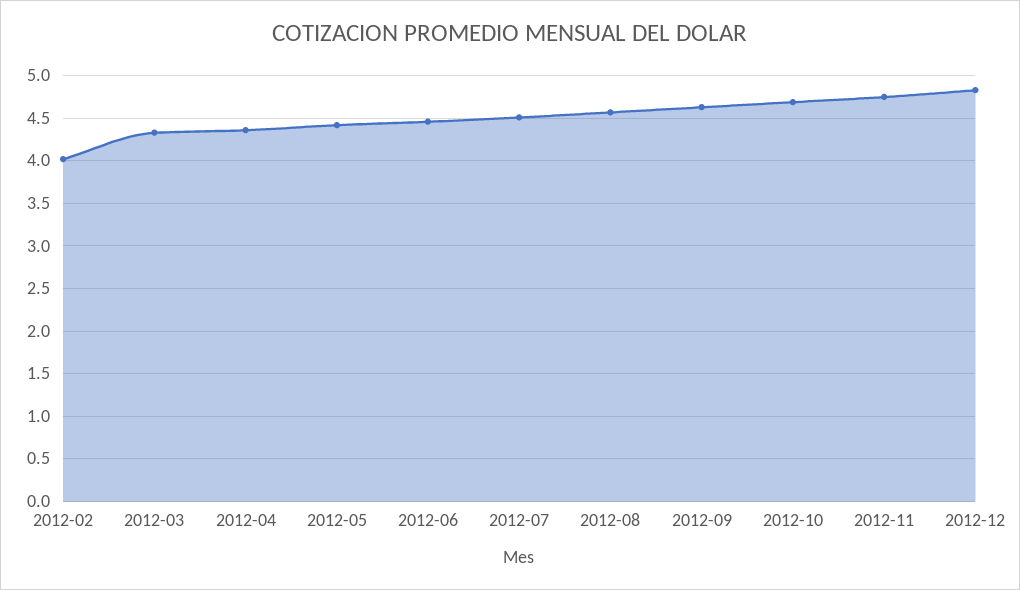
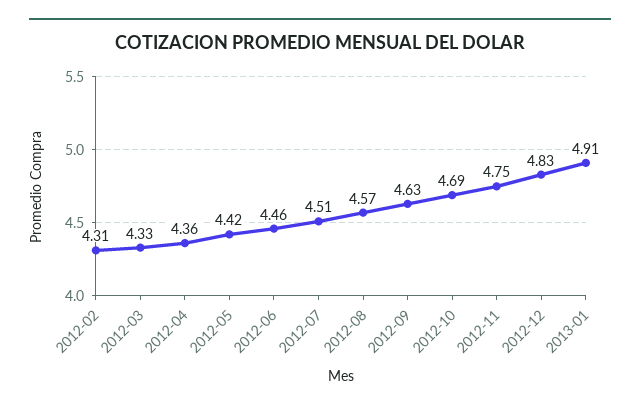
2012-02: 4 -> 4.31
2013-01: none -> 4.91

